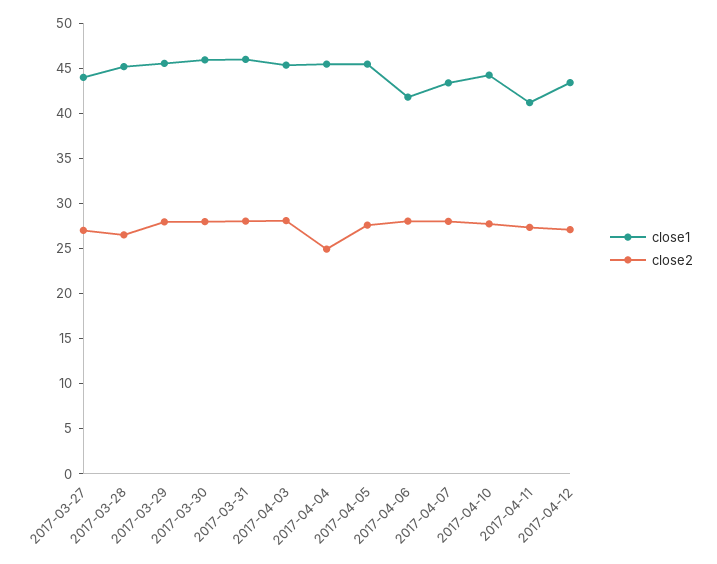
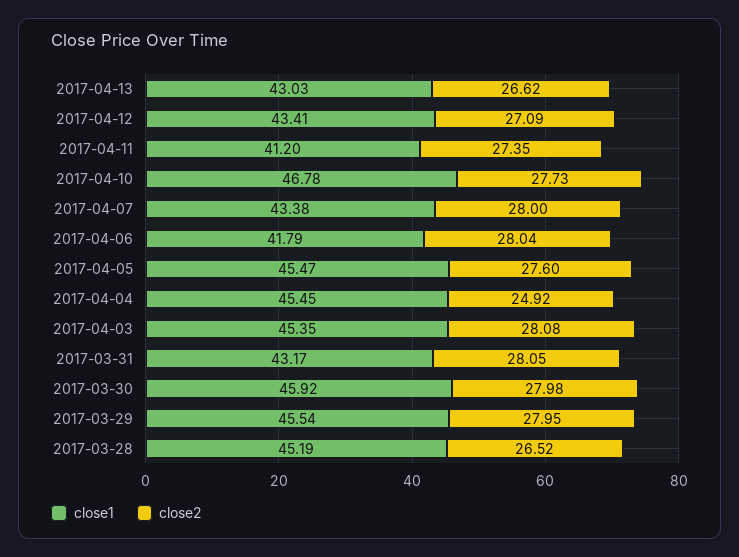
close1, 2017-03-27: 44 -> none
close2, 2017-03-27: 27 -> none
close1, 2017-03-31: 46 -> 43.17
close1, 2017-04-10: 44 -> 46.78
close1, 2017-04-13: none -> 43.03
close2, 2017-04-13: none -> 26.62

